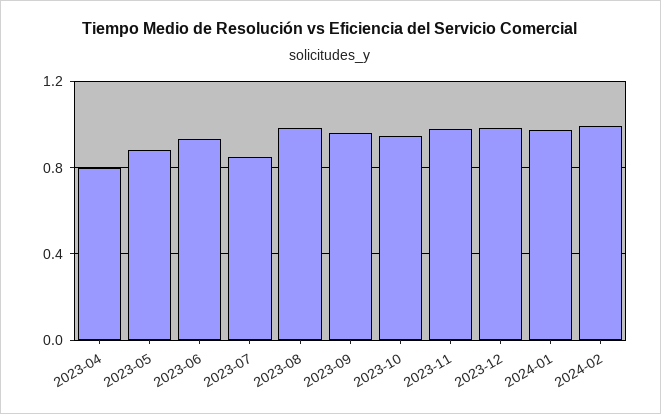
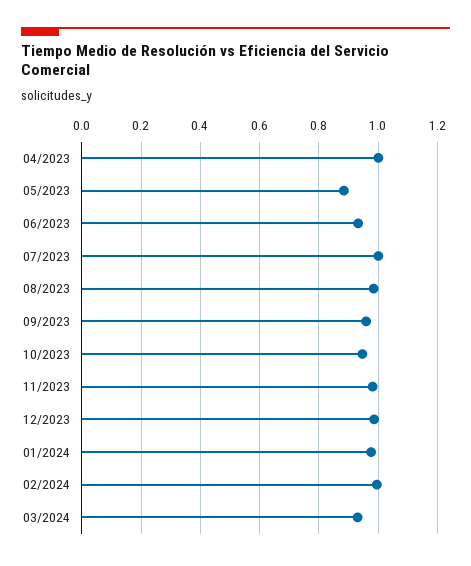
2023-04: 0.8 -> 1
2023-07: 0.85 -> 1
03/2024: none -> 0.925

